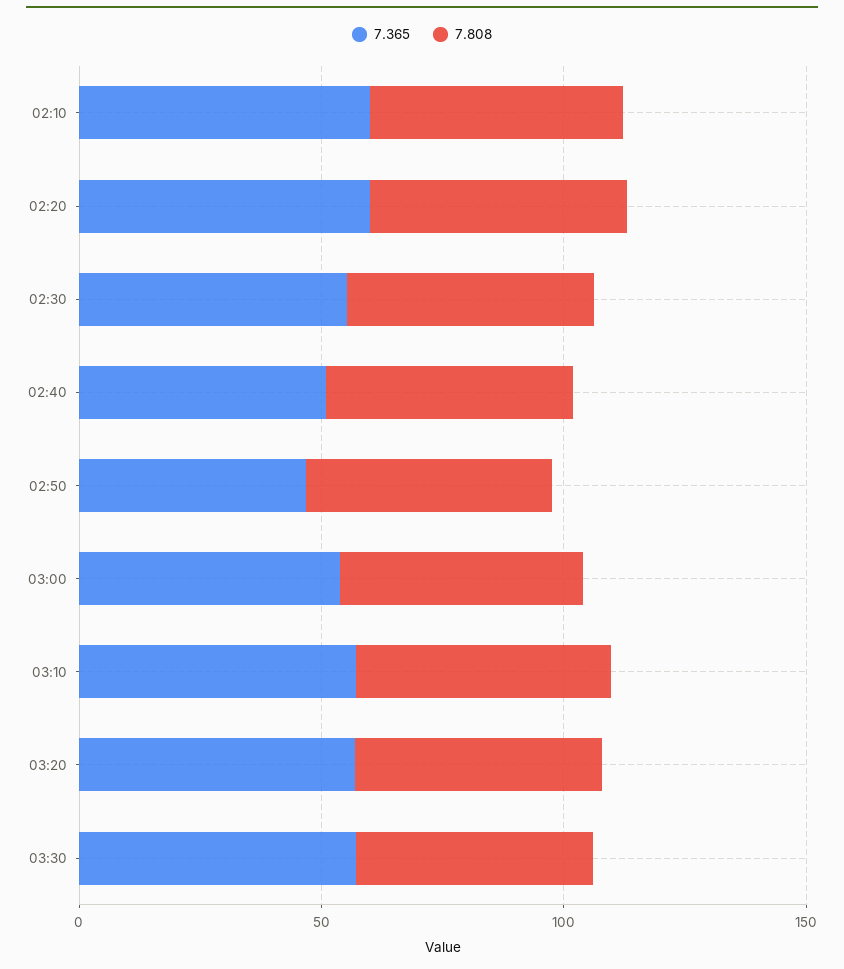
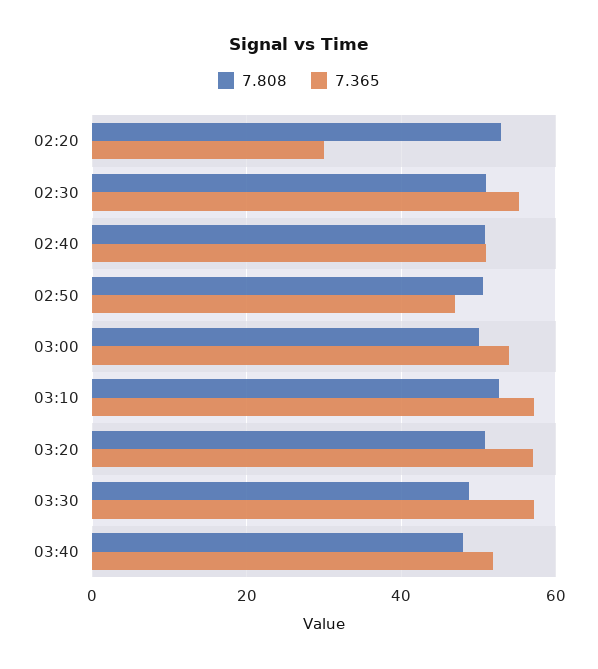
7.365, 02:10: 60 -> none
7.808, 02:10: 50 -> none
7.365, 02:20: 60 -> 30
7.808, 03:40: none -> 48
7.365, 03:40: none -> 52

